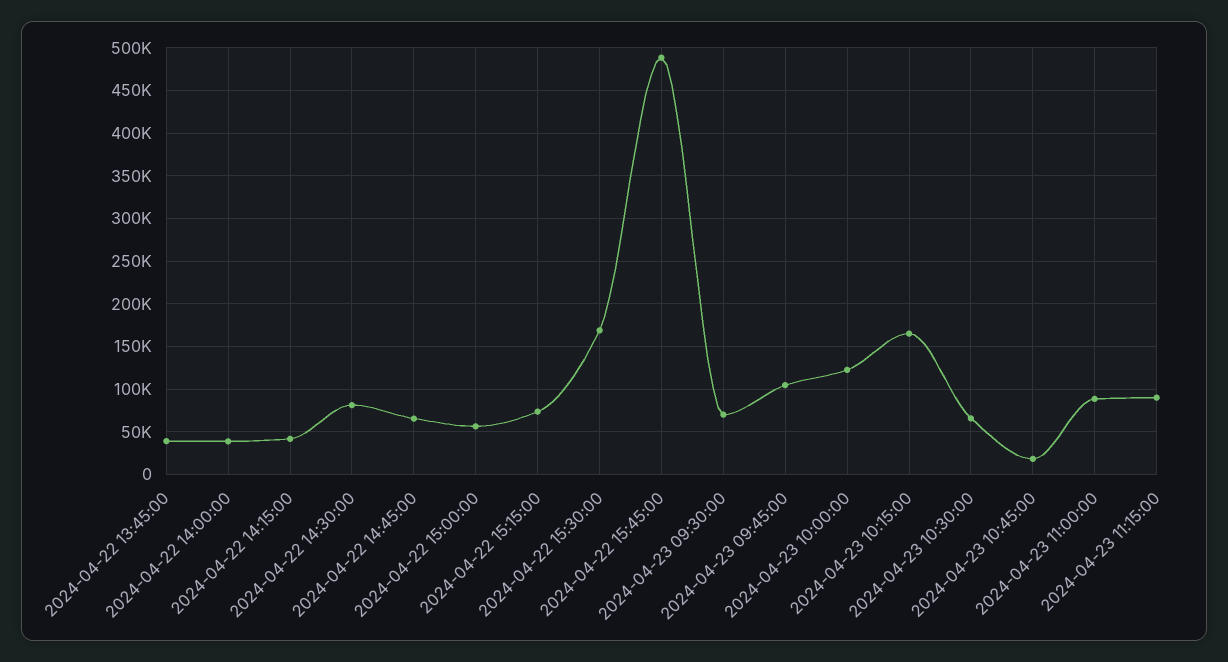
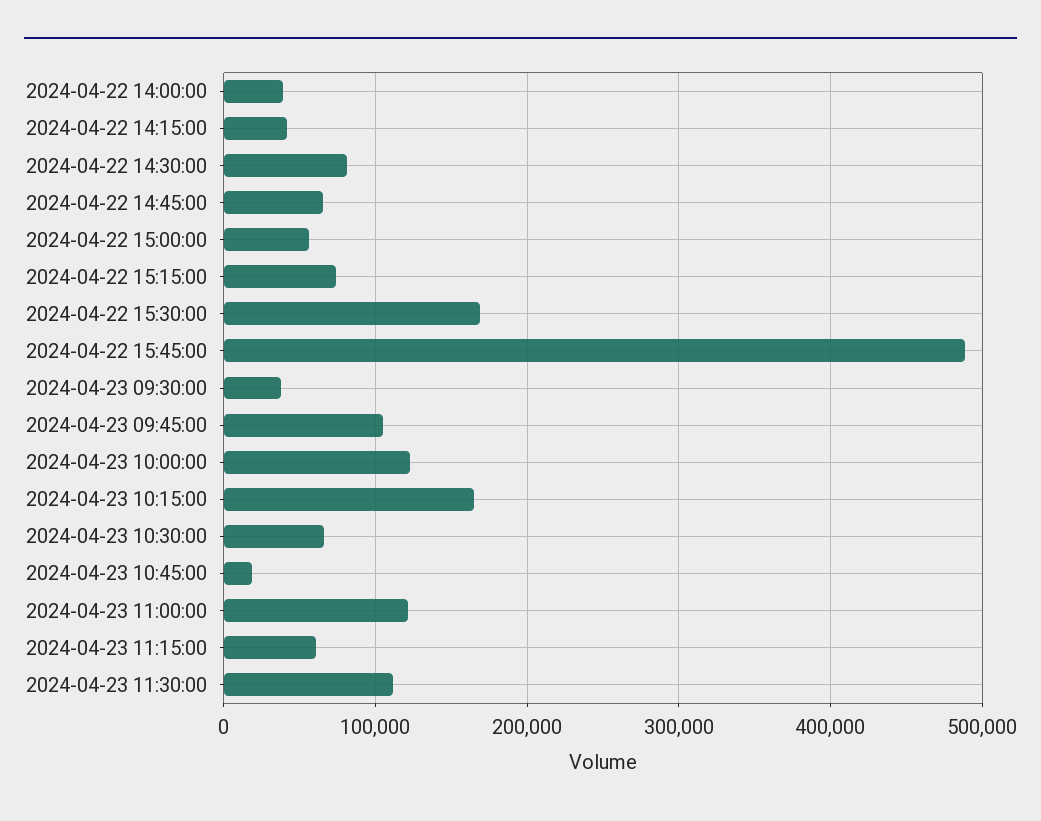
2024-04-22 13:45:00: 40000 -> none
2024-04-23 09:30:00: 70000 -> 40000
2024-04-23 11:00:00: 90000 -> 120000
2024-04-23 11:15:00: 90000 -> 60000
2024-04-23 11:30:00: none -> 110000

